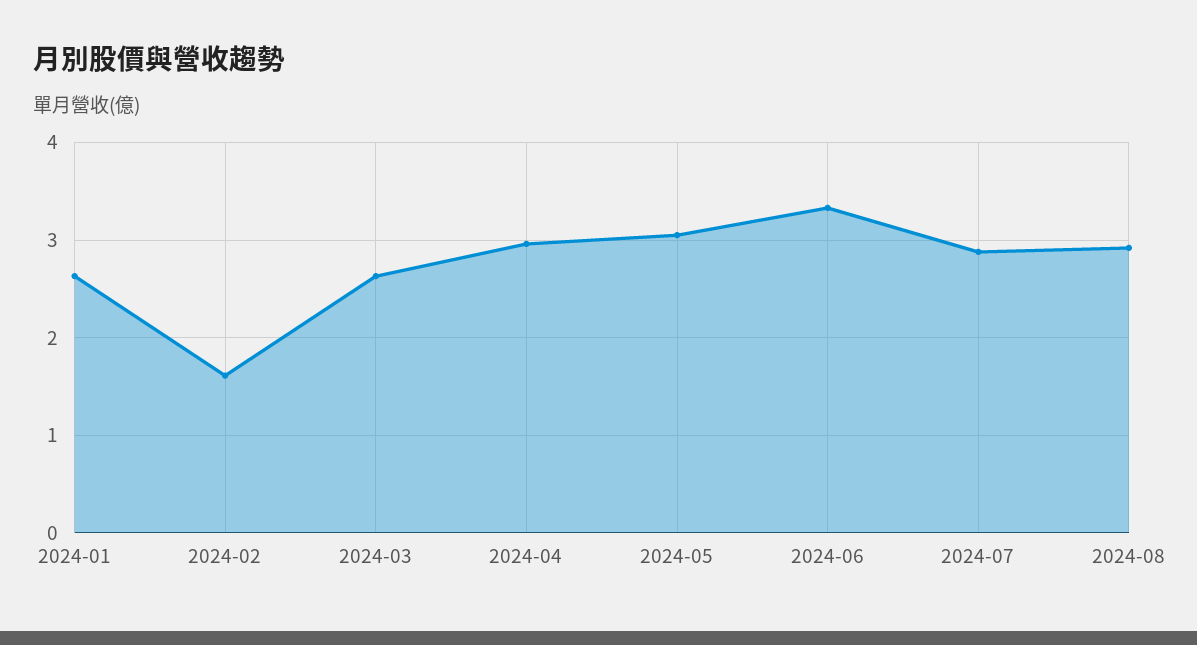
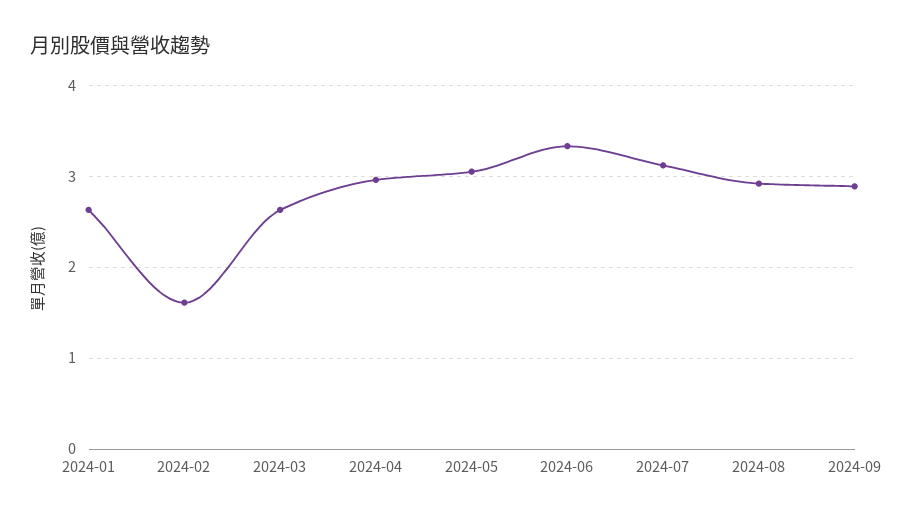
2024-07: 2.9 -> 3.1
2024-09: none -> 2.9

